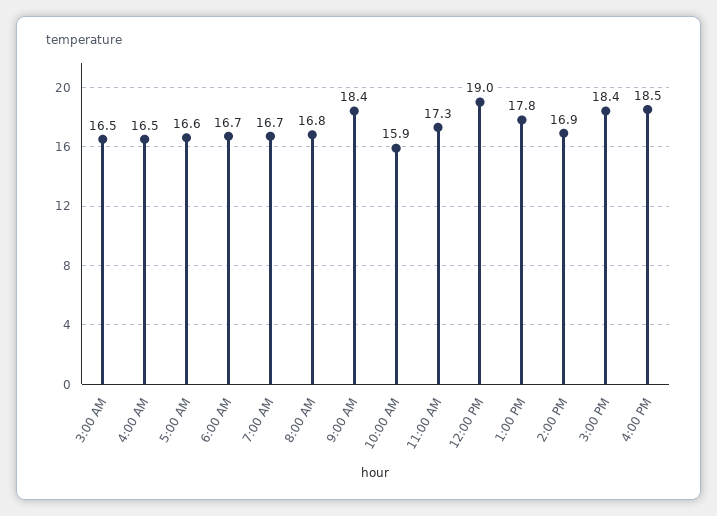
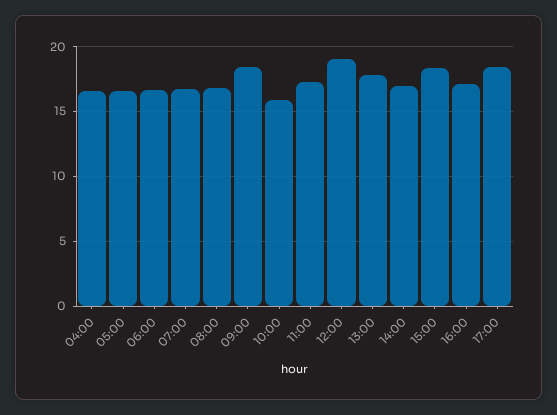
3:00 AM: 16.5 -> none
4:00 PM: 18.5 -> 17
17:00: none -> 18.5

